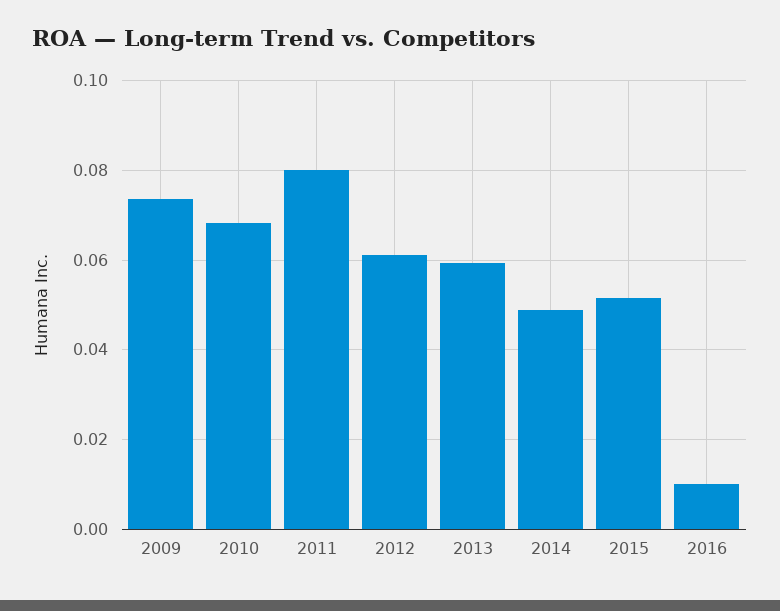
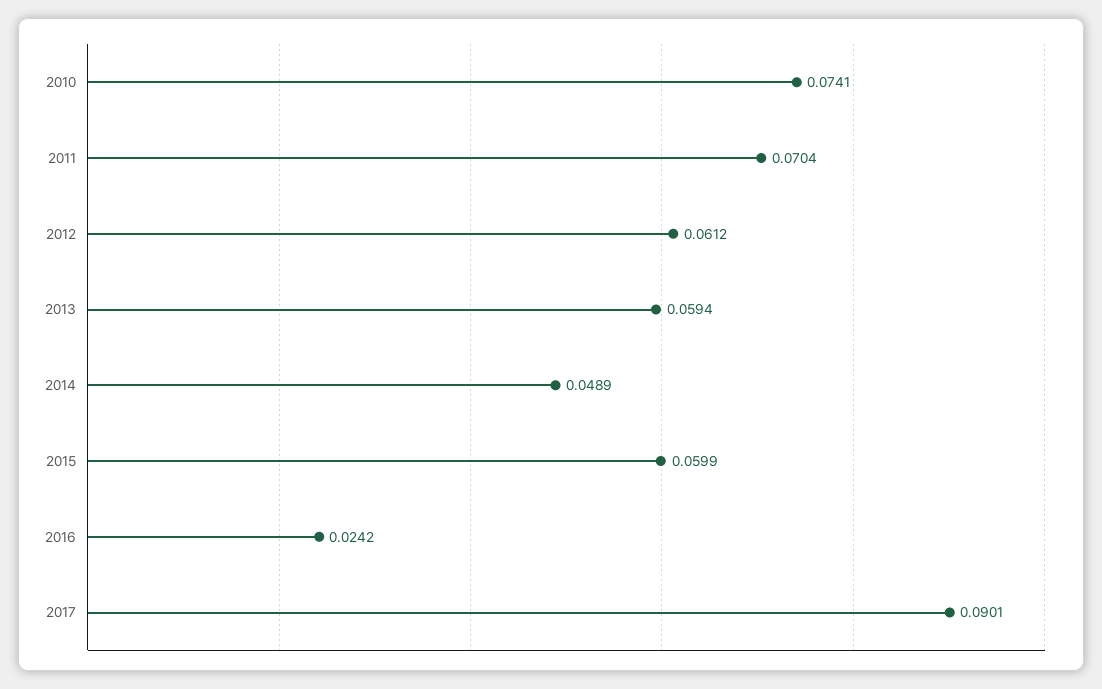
2009: 0.074 -> none
2010: 0.068 -> 0.0741
2011: 0.08 -> 0.0704
2015: 0.052 -> 0.0599
2016: 0.01 -> 0.0242
2017: none -> 0.0901

